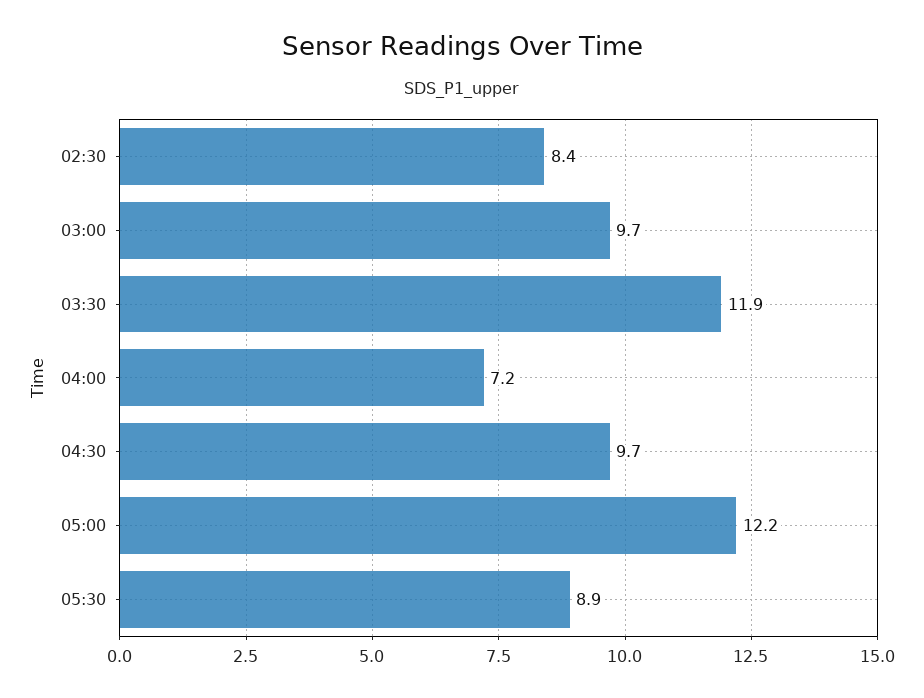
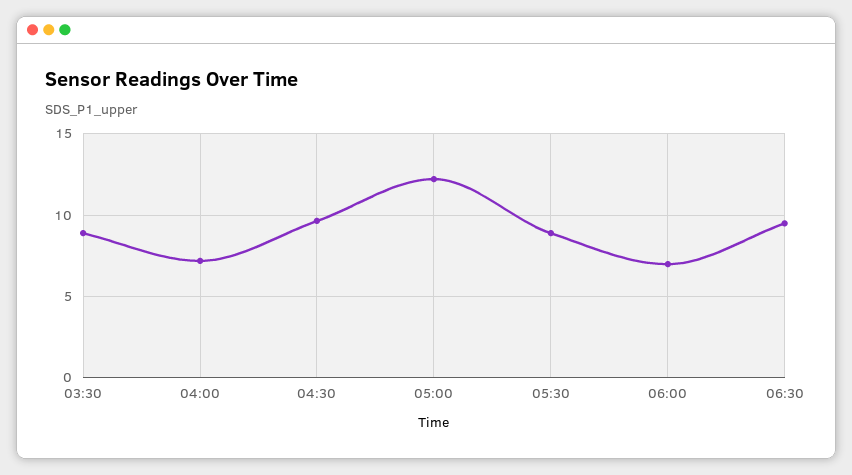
02:30: 8.4 -> none
03:00: 9.7 -> none
03:30: 11.9 -> 9
06:00: none -> 7
06:30: none -> 9.5

